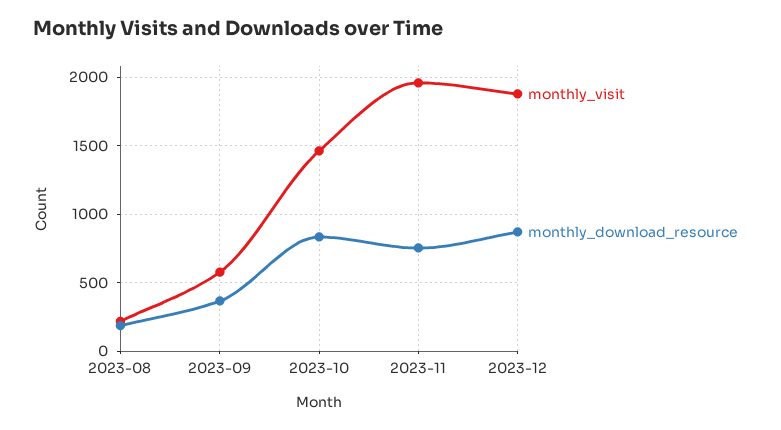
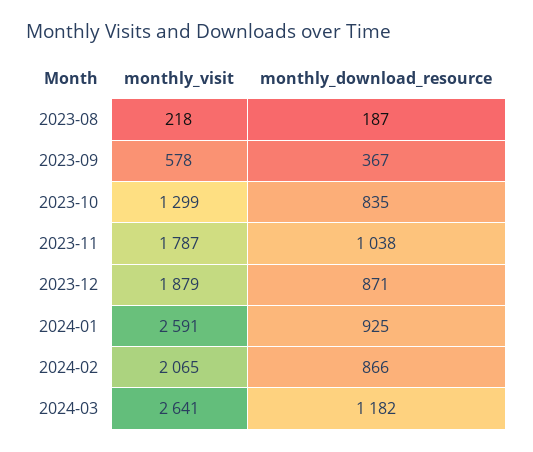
monthly_visit, 2023-10: 1450 -> 1299
monthly_visit, 2023-11: 1950 -> 1787
monthly_download_resource, 2023-11: 750 -> 1038
monthly_visit, 2024-01: none -> 2591
monthly_download_resource, 2024-01: none -> 925
monthly_visit, 2024-02: none -> 2065
monthly_download_resource, 2024-02: none -> 866
monthly_visit, 2024-03: none -> 2641
monthly_download_resource, 2024-03: none -> 1182

